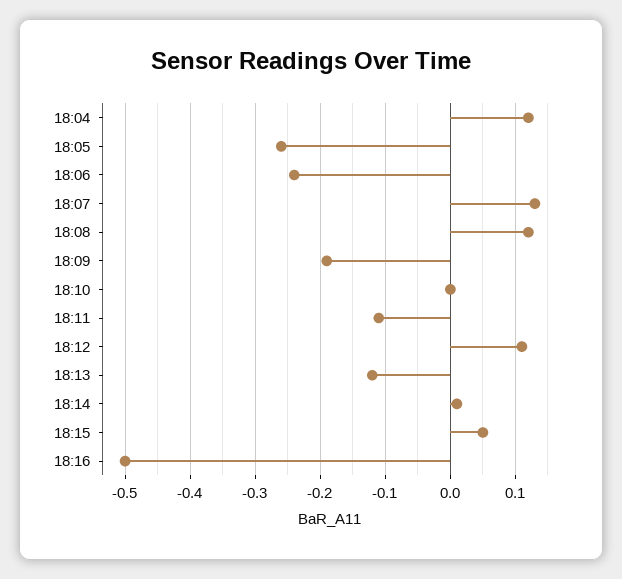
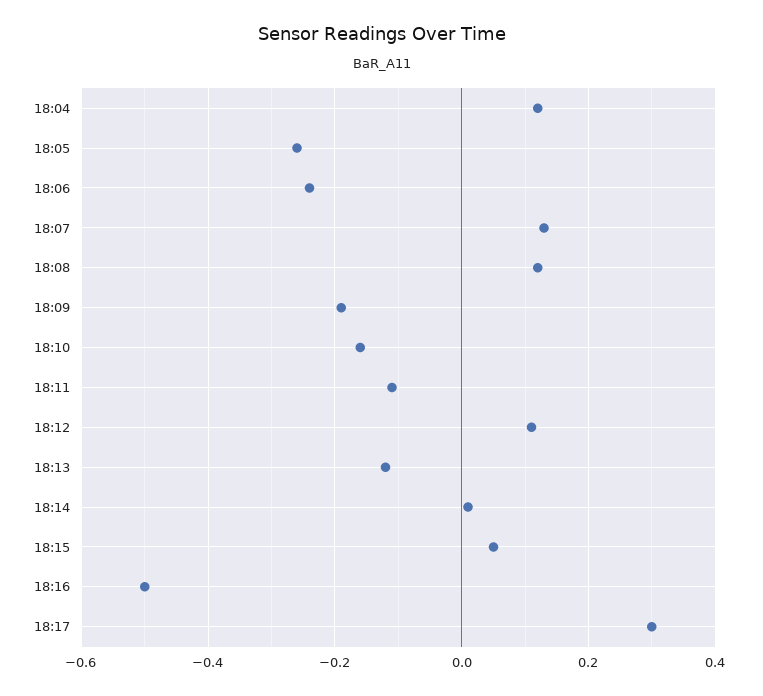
18:10: 0 -> -0.15
18:17: none -> 0.3

